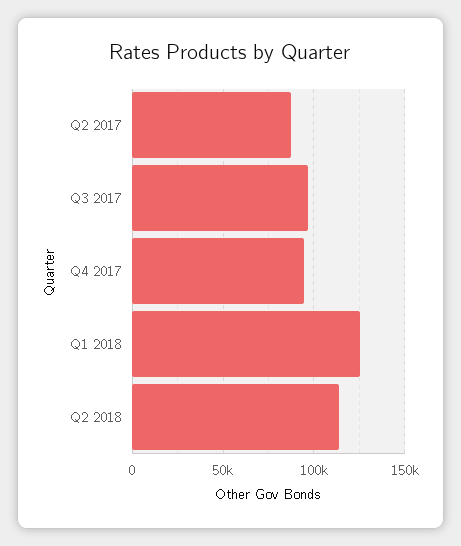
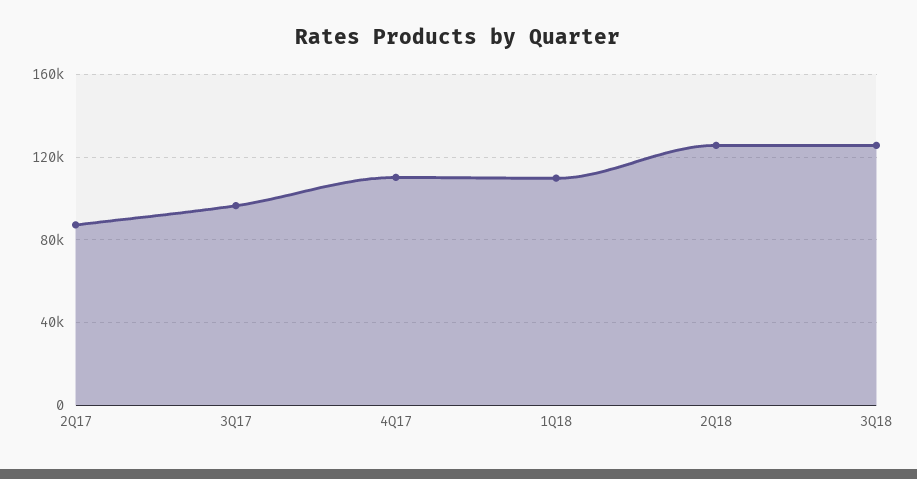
Q4 2017: 95000 -> 110000
Q1 2018: 125000 -> 110000
Q2 2018: 115000 -> 125000
3Q18: none -> 125000

